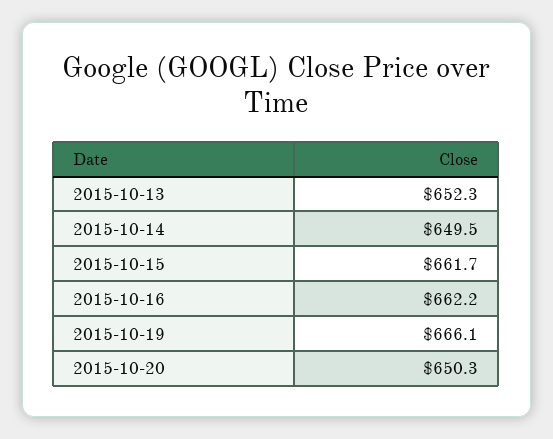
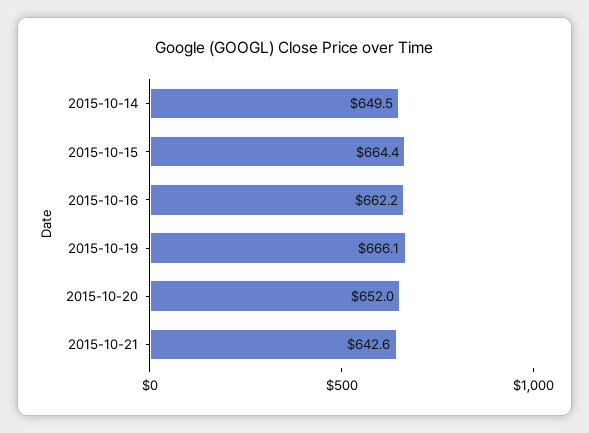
2015-10-13: 652.3 -> none
2015-10-15: 661.7 -> 664.4
2015-10-20: 650.3 -> 652
2015-10-21: none -> 642.6

